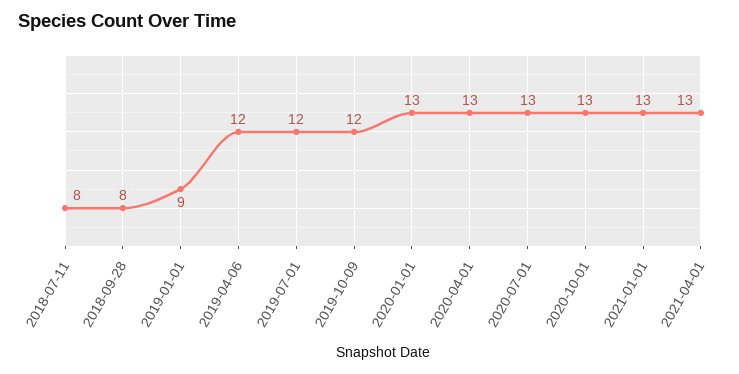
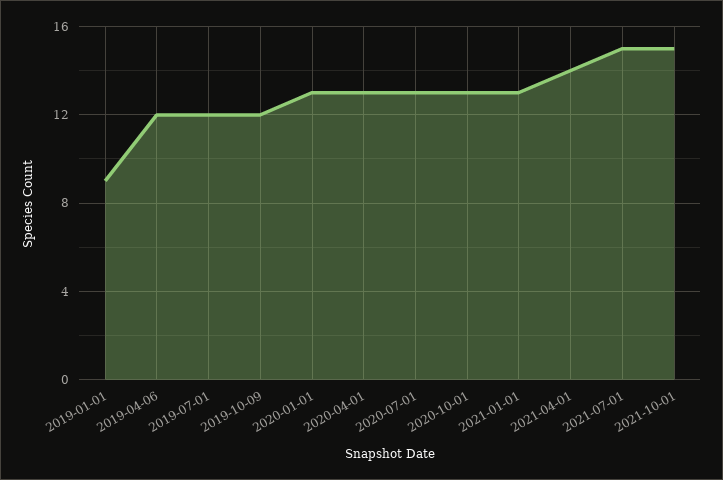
2018-07-11: 8 -> none
2018-09-28: 8 -> none
2021-04-01: 13 -> 14
2021-07-01: none -> 15
2021-10-01: none -> 15

